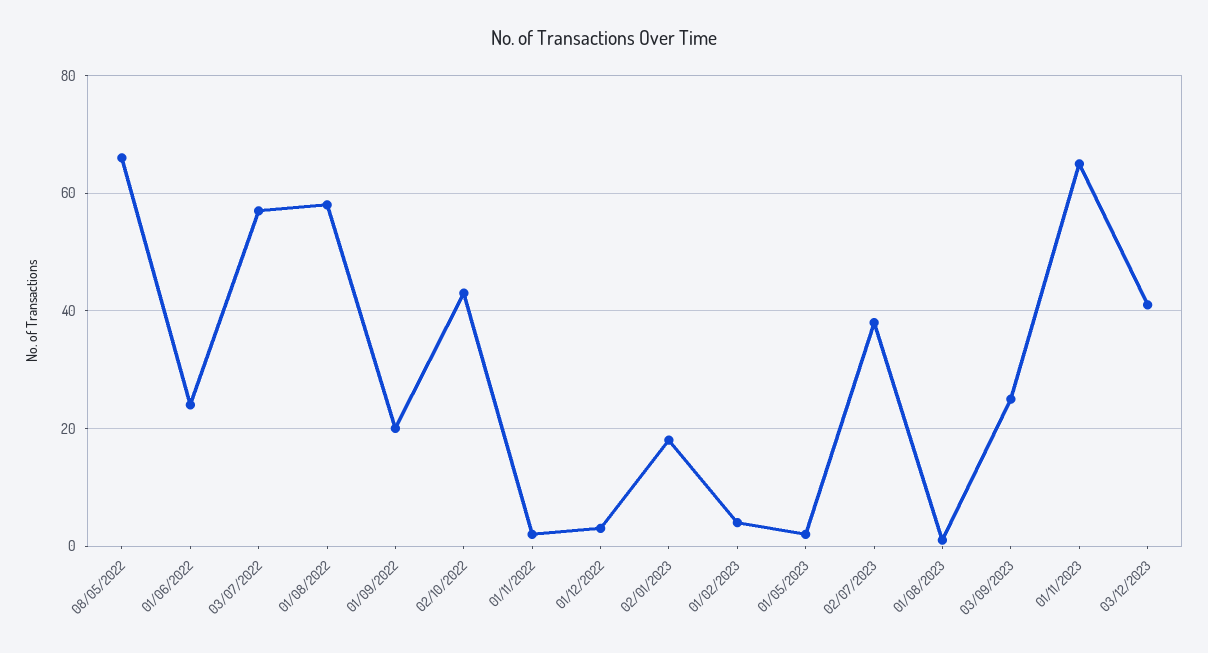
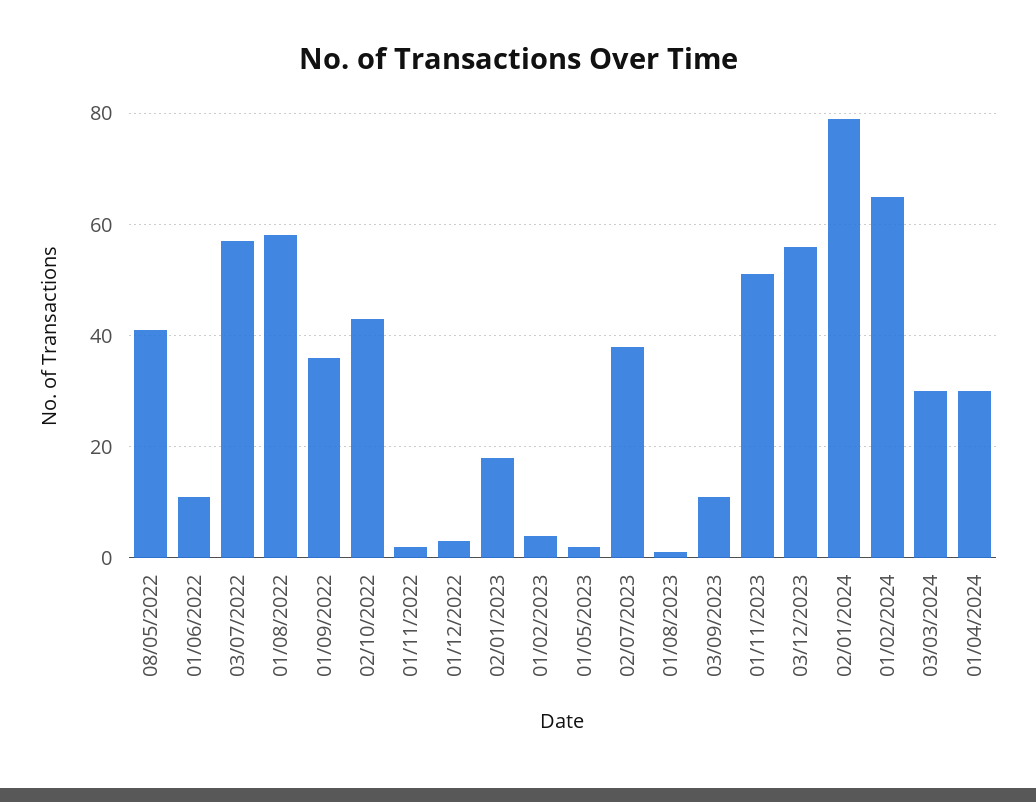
08/05/2022: 65 -> 40
01/06/2022: 25 -> 10
01/09/2022: 20 -> 35
03/09/2023: 25 -> 10
01/11/2023: 65 -> 50
03/12/2023: 40 -> 55
02/01/2024: none -> 80
01/02/2024: none -> 65
03/03/2024: none -> 30
01/04/2024: none -> 30

